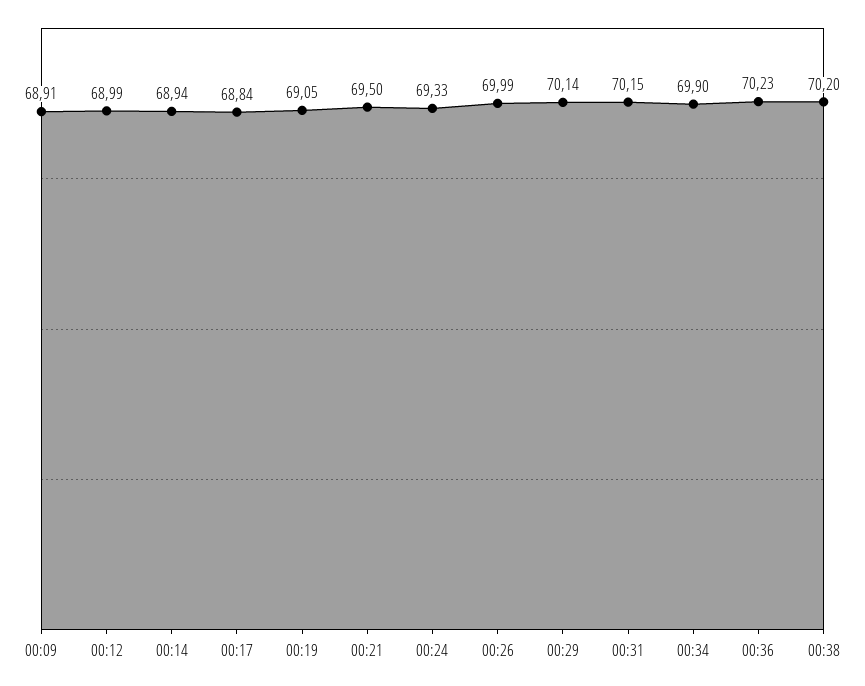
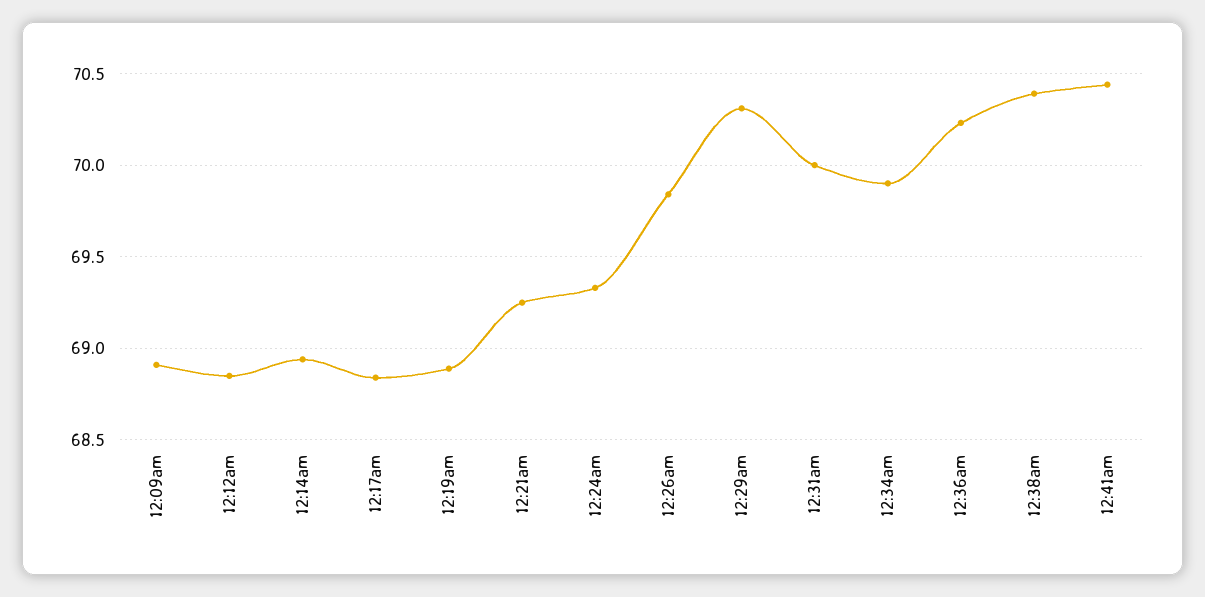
00:12: 68.99 -> 68.85
00:19: 69.05 -> 68.9
00:21: 69.5 -> 69.25
00:26: 69.99 -> 69.85
00:29: 70.14 -> 70.3
00:31: 70.15 -> 70
00:38: 70.2 -> 70.4
12:41am: none -> 70.45

